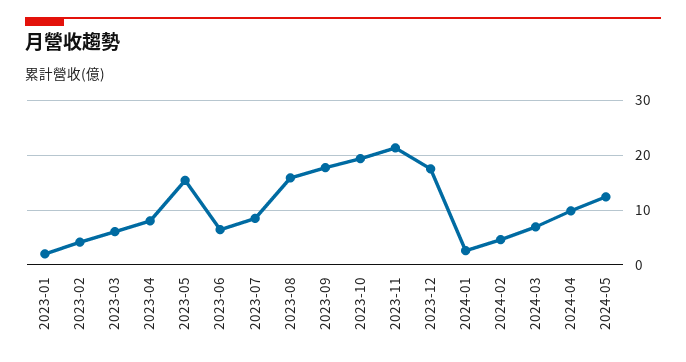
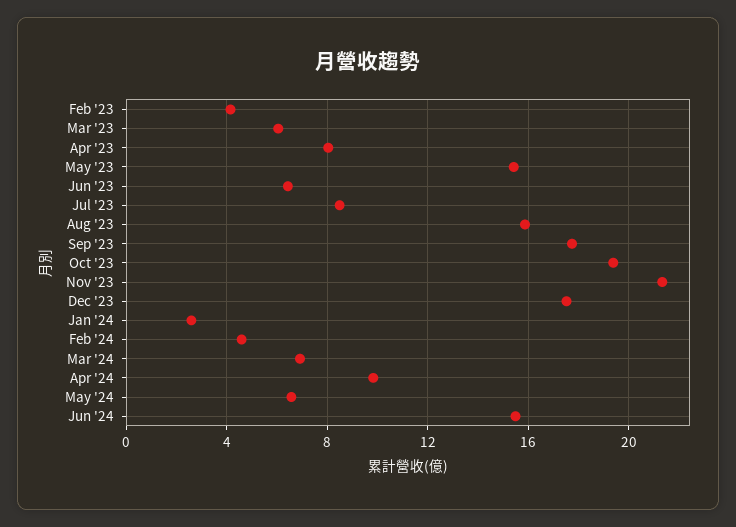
2023-01: 2 -> none
2024-05: 12 -> 6.5
Jun '24: none -> 15.5

